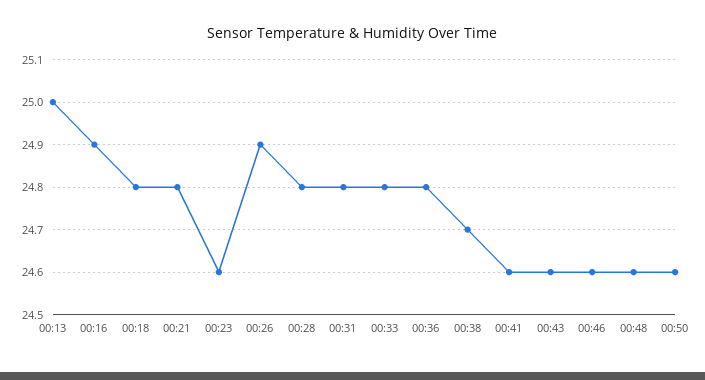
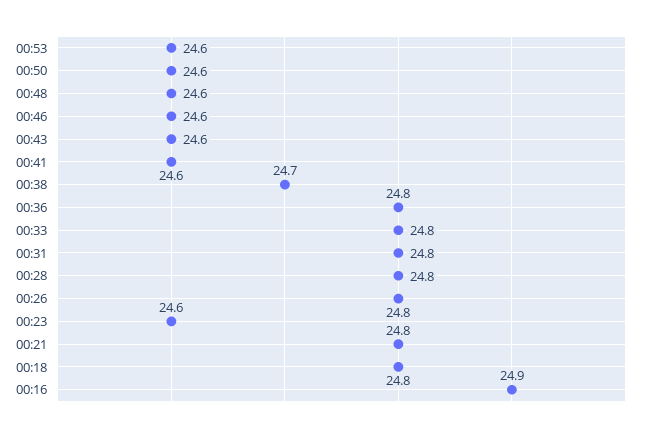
00:13: 25 -> none
00:26: 24.9 -> 24.8
00:53: none -> 24.6

